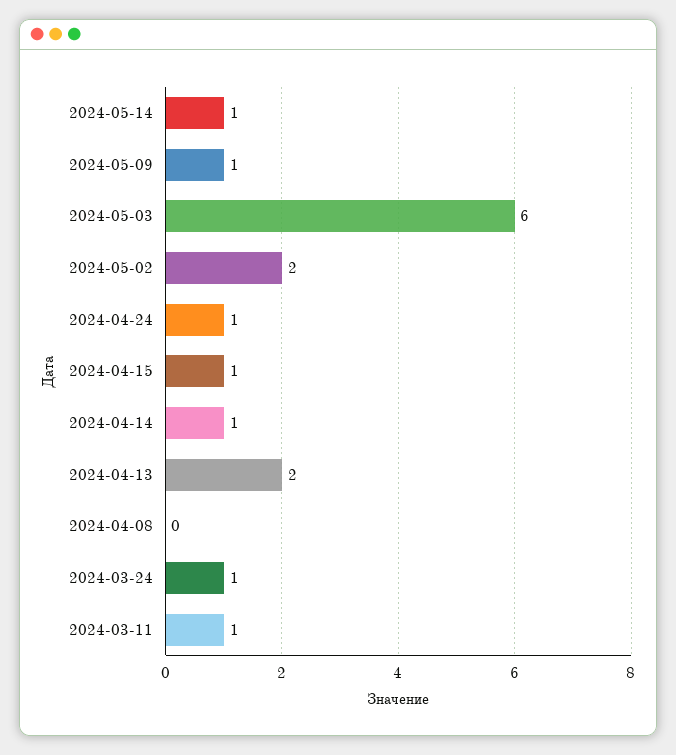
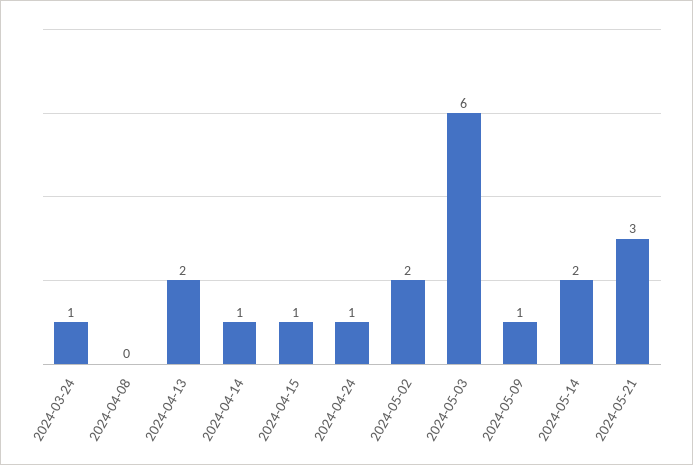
2024-05-14: 1 -> 2
2024-03-11: 1 -> none
2024-05-21: none -> 3

